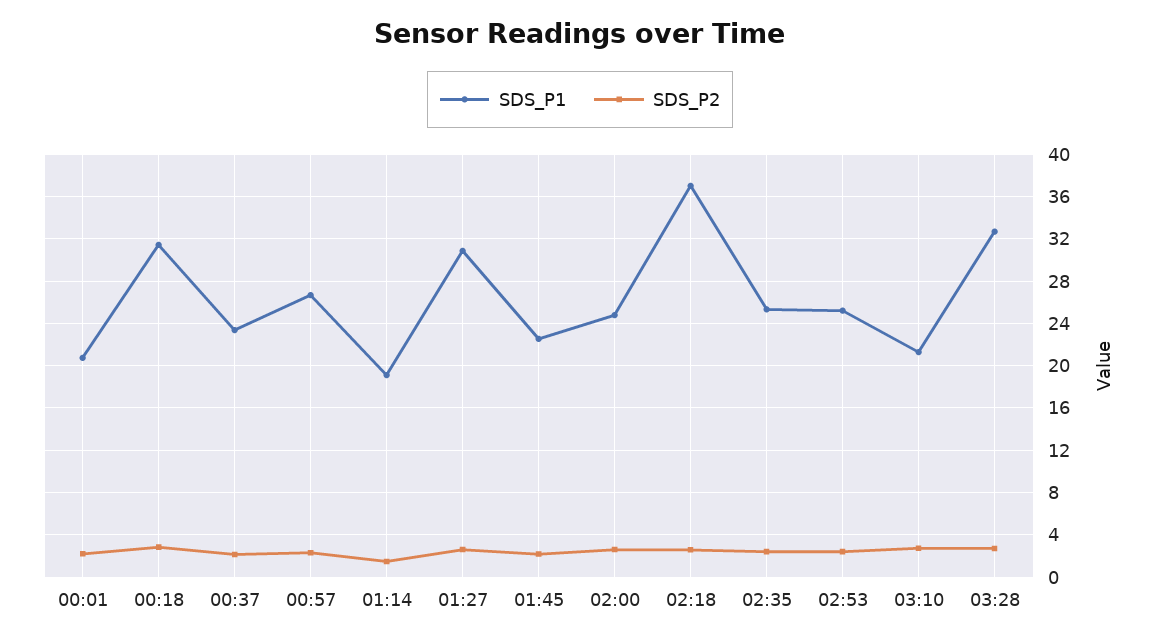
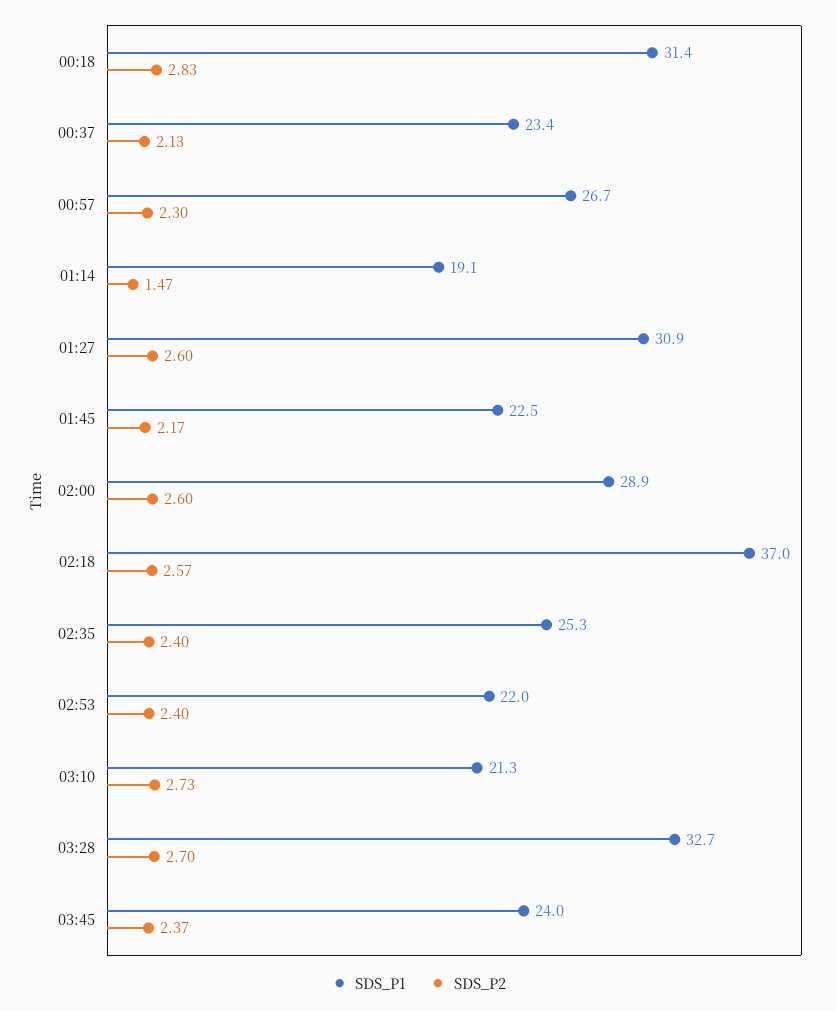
SDS_P1, 00:01: 21 -> none
SDS_P2, 00:01: 2 -> none
SDS_P1, 02:00: 25 -> 28.9
SDS_P1, 02:53: 25 -> 22
SDS_P1, 03:45: none -> 24
SDS_P2, 03:45: none -> 2.37

